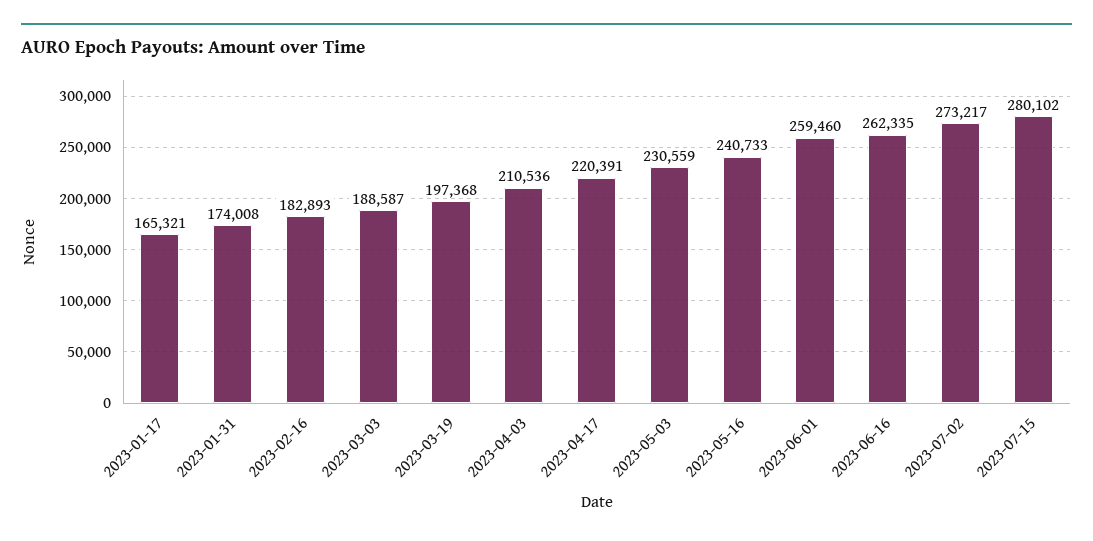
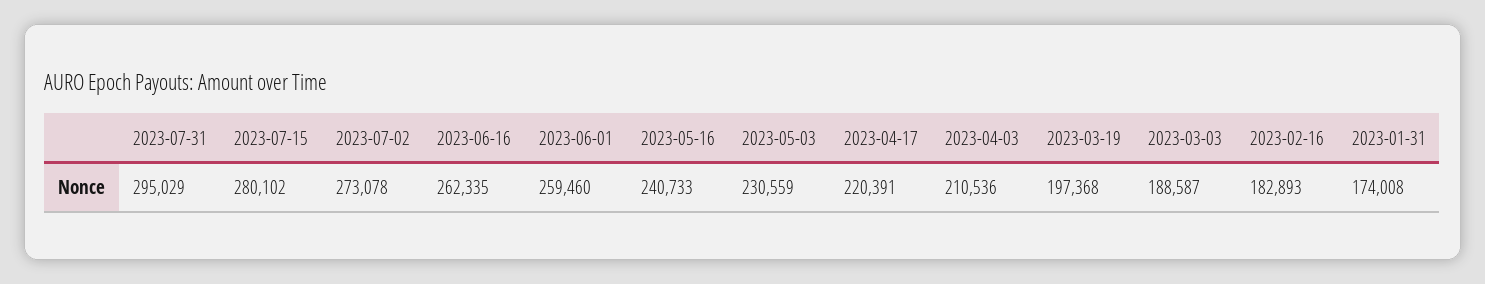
2023-01-17: 165321 -> none
2023-07-02: 273217 -> 273078
2023-07-31: none -> 295029

